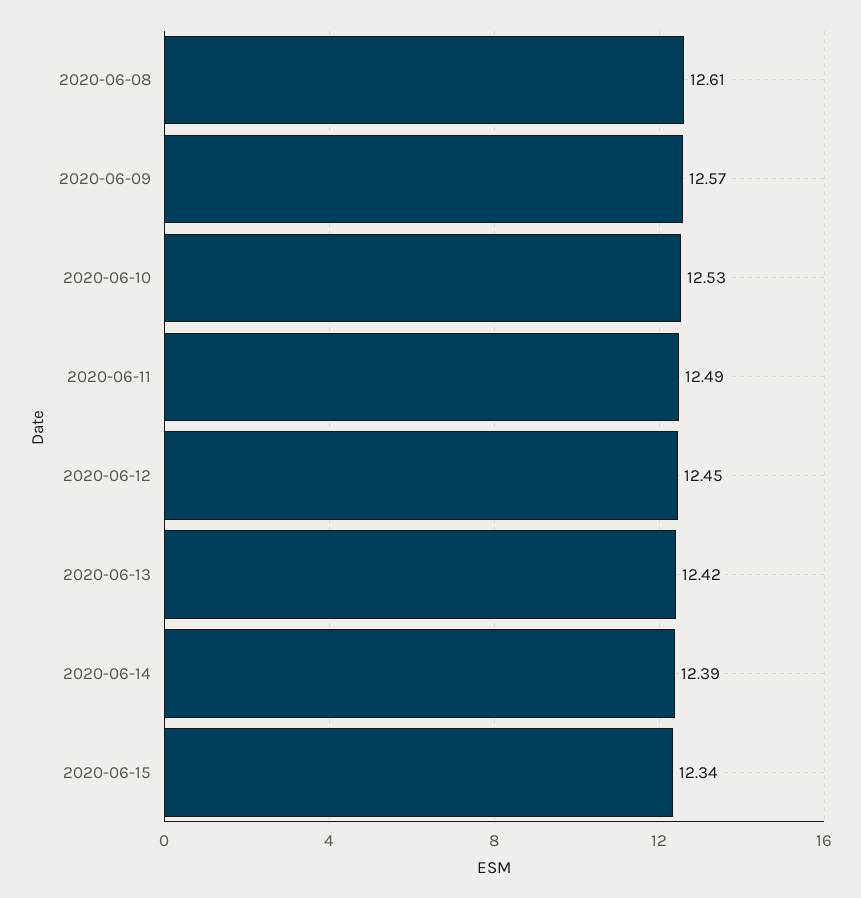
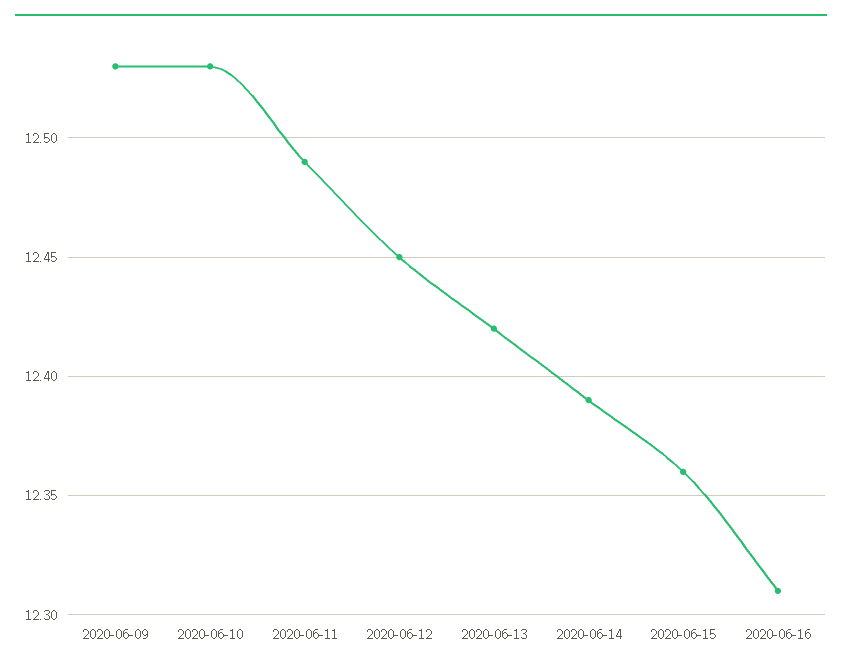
2020-06-08: 12.61 -> none
2020-06-09: 12.57 -> 12.53
2020-06-15: 12.34 -> 12.36
2020-06-16: none -> 12.31

